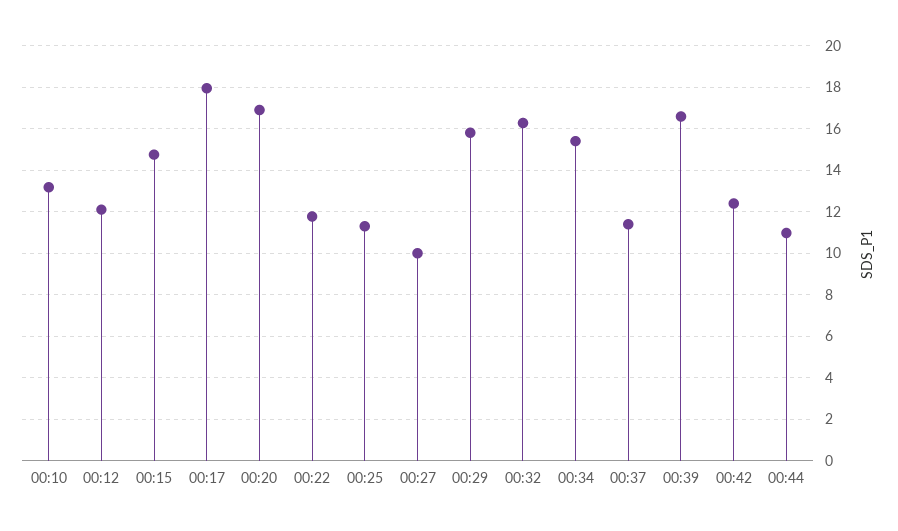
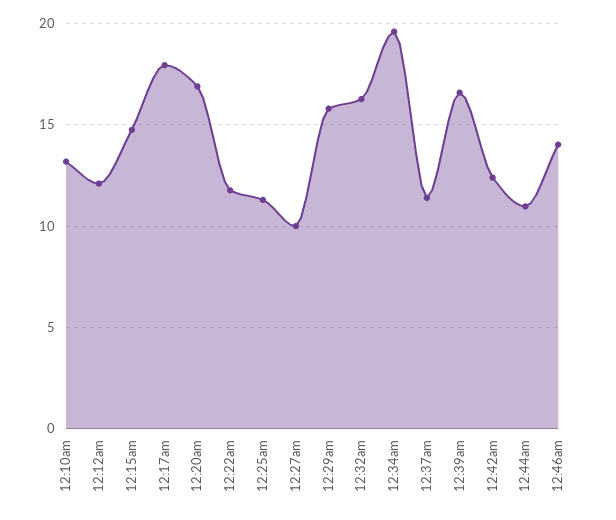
00:34: 15.5 -> 19.5
12:46am: none -> 14

